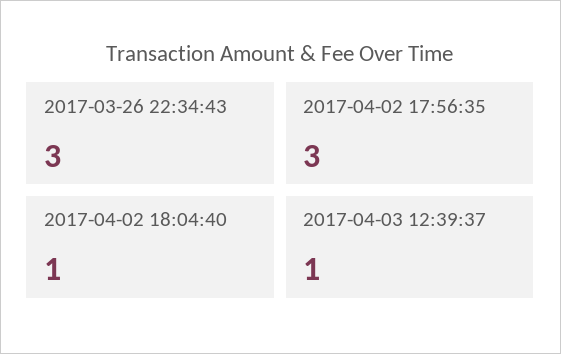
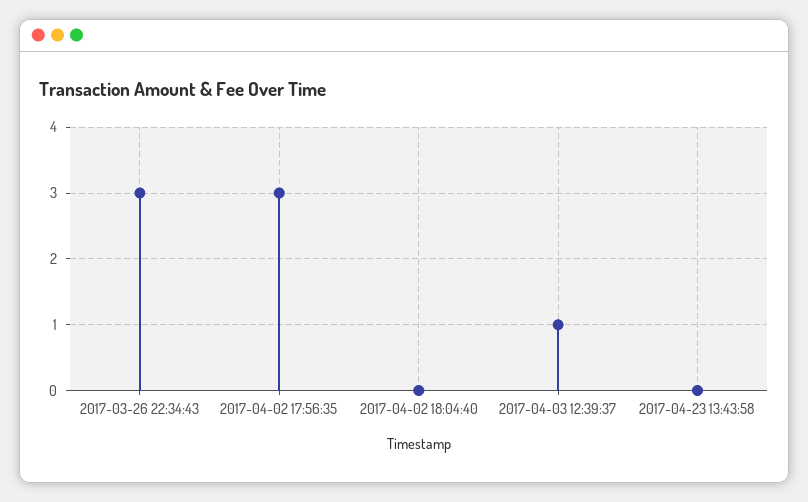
2017-04-02 18:04:40: 1 -> 0
2017-04-23 13:43:58: none -> 0

